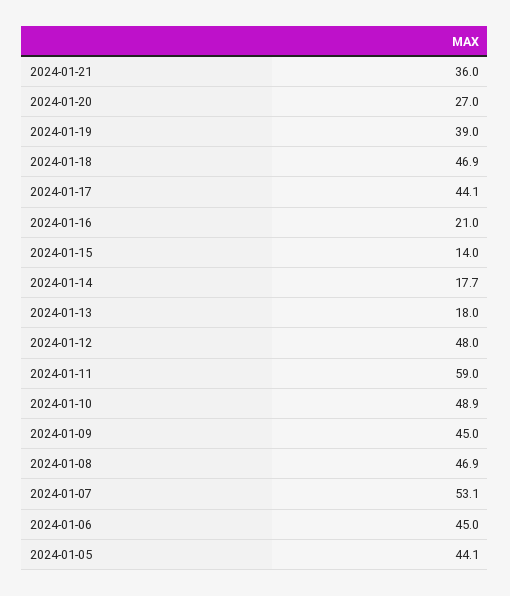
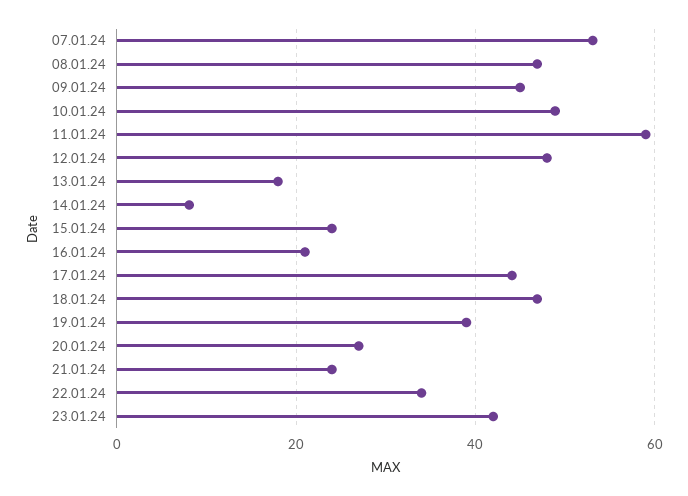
2024-01-21: 36 -> 24
2024-01-15: 14 -> 24
2024-01-14: 17.7 -> 8
2024-01-06: 45 -> none
2024-01-05: 44.1 -> none
22.01.24: none -> 34
23.01.24: none -> 42

